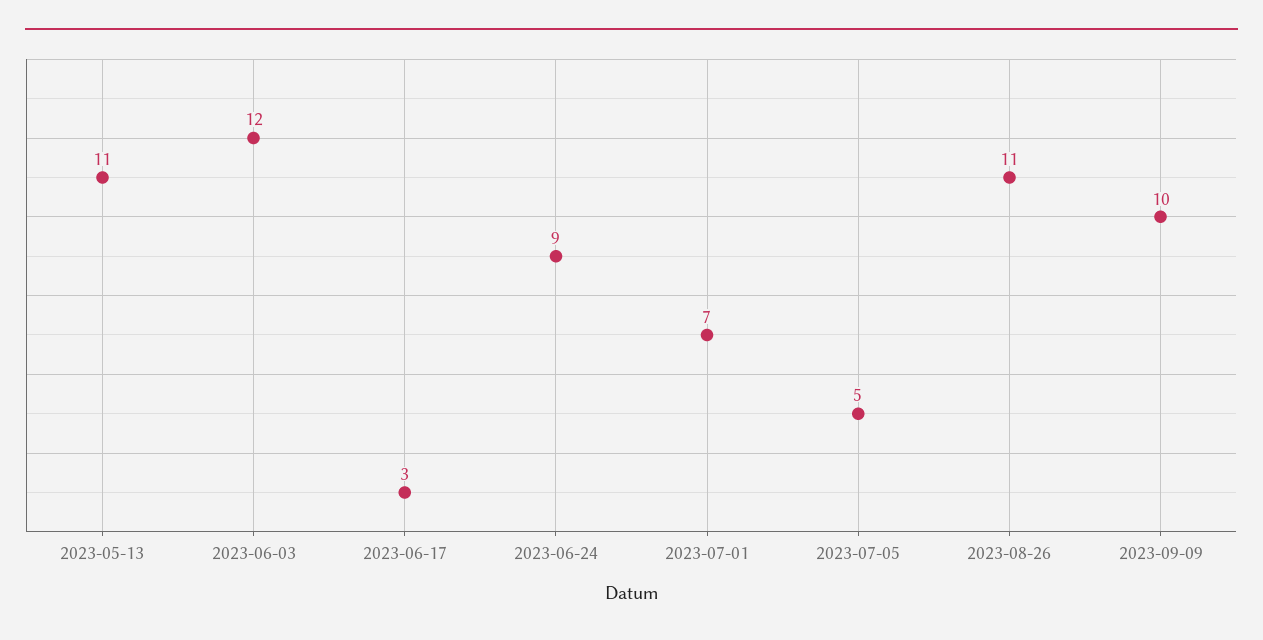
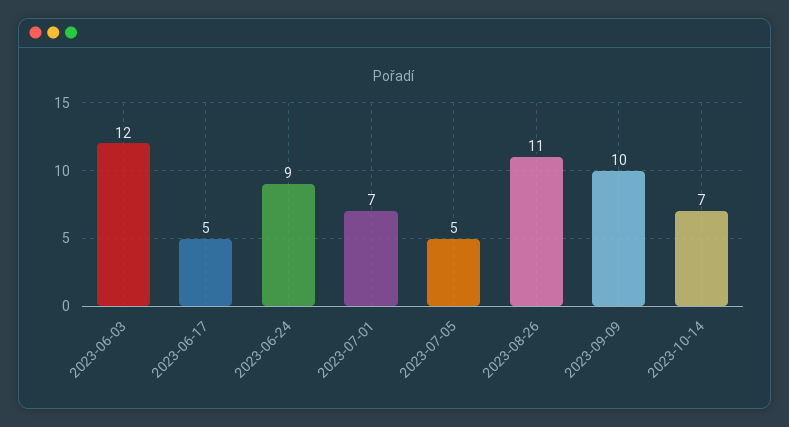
2023-05-13: 11 -> none
2023-06-17: 3 -> 5
2023-10-14: none -> 7

